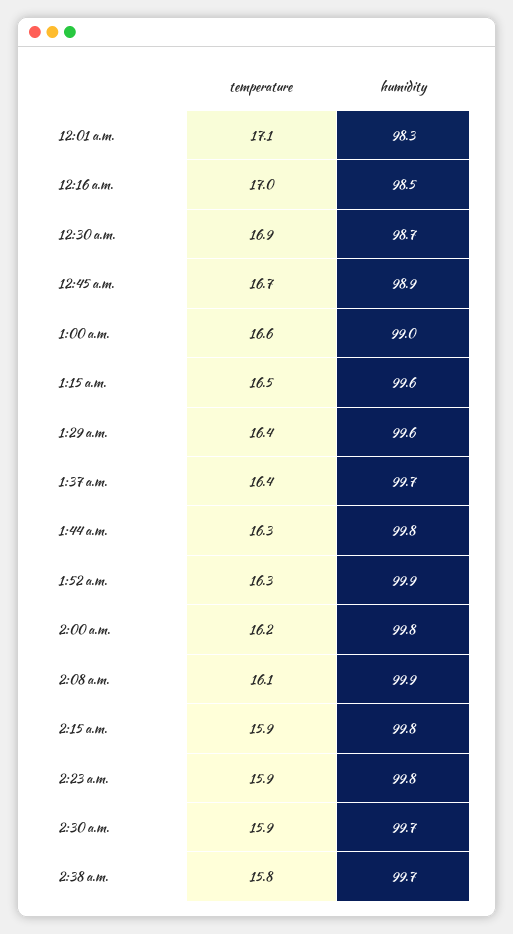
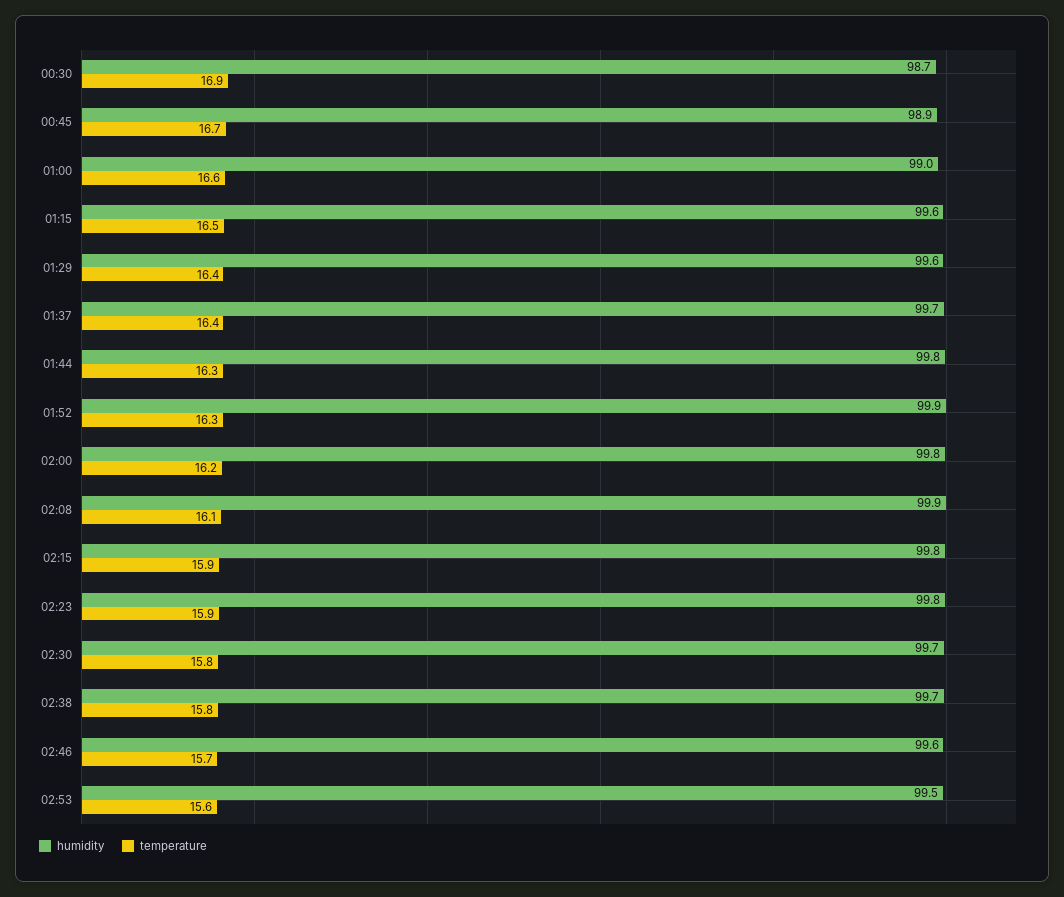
temperature, 12:01 a.m.: 17.1 -> none
humidity, 12:01 a.m.: 98.3 -> none
temperature, 12:16 a.m.: 17 -> none
humidity, 12:16 a.m.: 98.5 -> none
temperature, 2:30 a.m.: 15.9 -> 15.8
humidity, 02:46: none -> 99.6
temperature, 02:46: none -> 15.7
humidity, 02:53: none -> 99.5
temperature, 02:53: none -> 15.6

